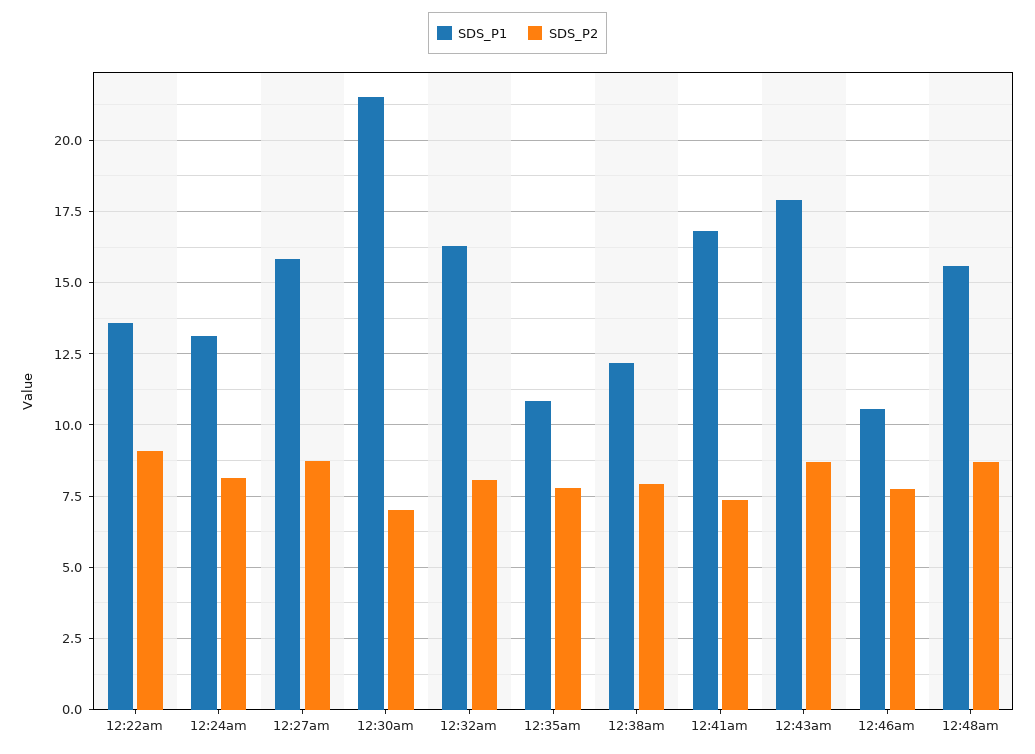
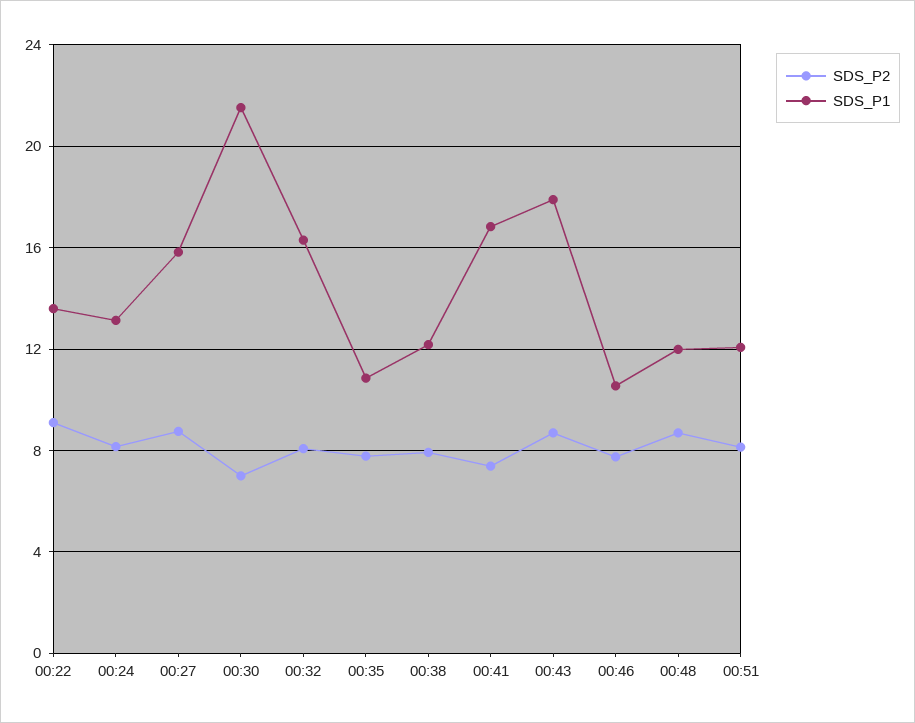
SDS_P1, 12:48am: 15.5 -> 12
SDS_P2, 00:51: none -> 8
SDS_P1, 00:51: none -> 12

